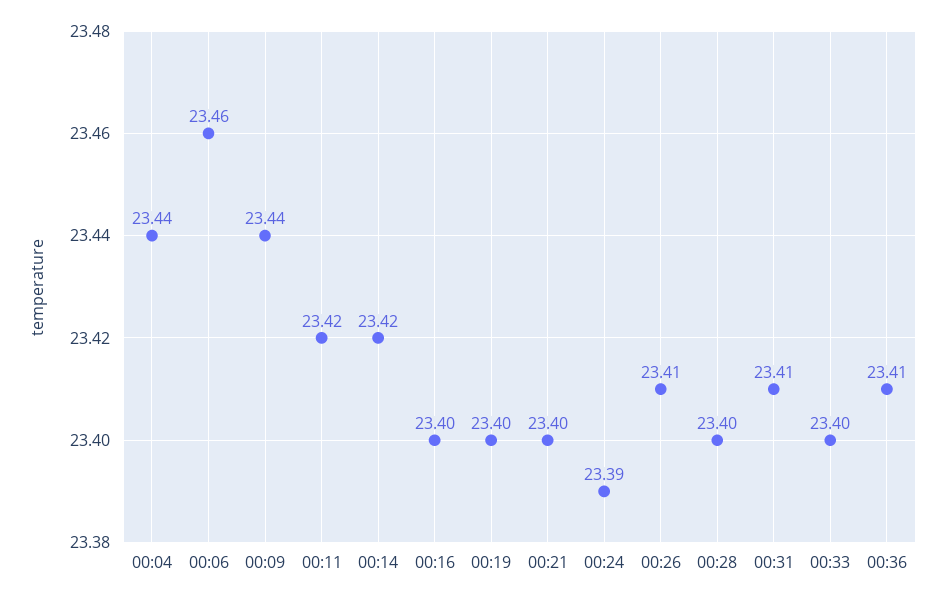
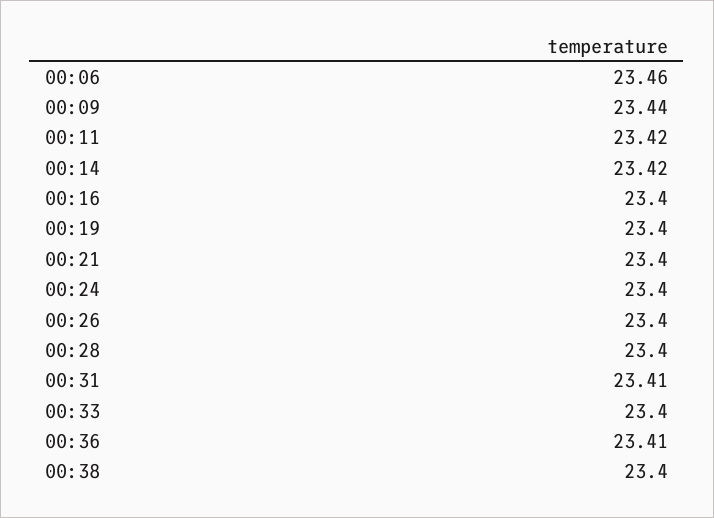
00:04: 23.44 -> none
00:24: 23.39 -> 23.4
00:26: 23.41 -> 23.4
00:38: none -> 23.4

